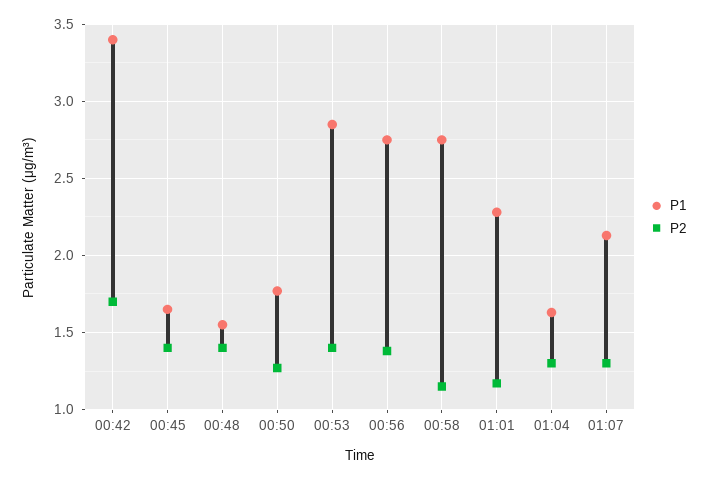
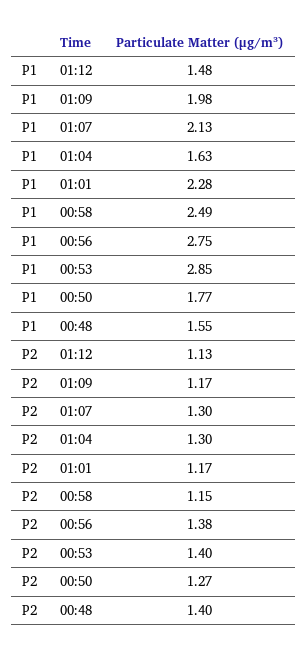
P1, 00:42: 3.4 -> none
P2, 00:42: 1.7 -> none
P1, 00:45: 1.65 -> none
P2, 00:45: 1.4 -> none
P1, 00:58: 2.75 -> 2.49
P1, 01:12: none -> 1.48
P1, 01:09: none -> 1.98
P2, 01:12: none -> 1.13
P2, 01:09: none -> 1.17

